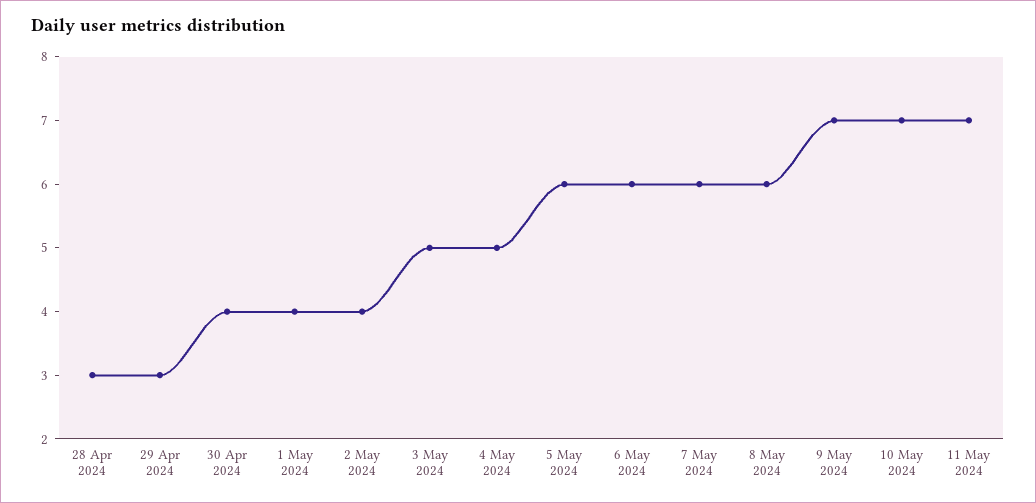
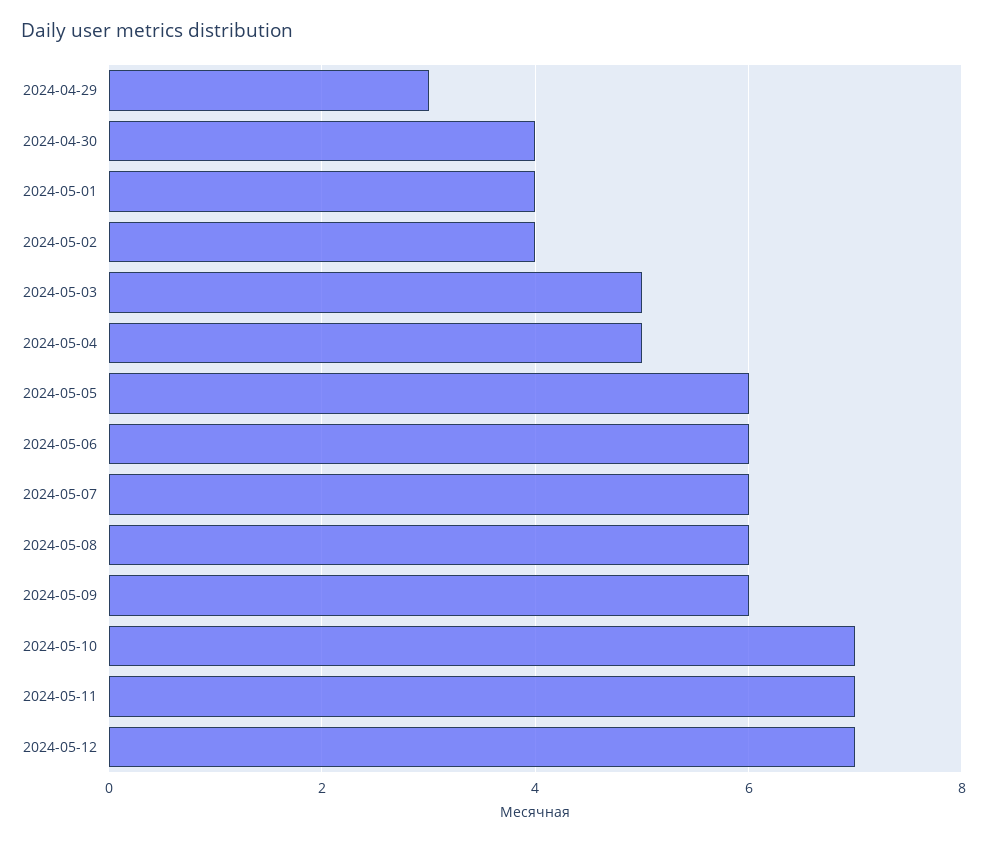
28 Apr 2024: 3 -> none
9 May 2024: 7 -> 6
2024-05-12: none -> 7

